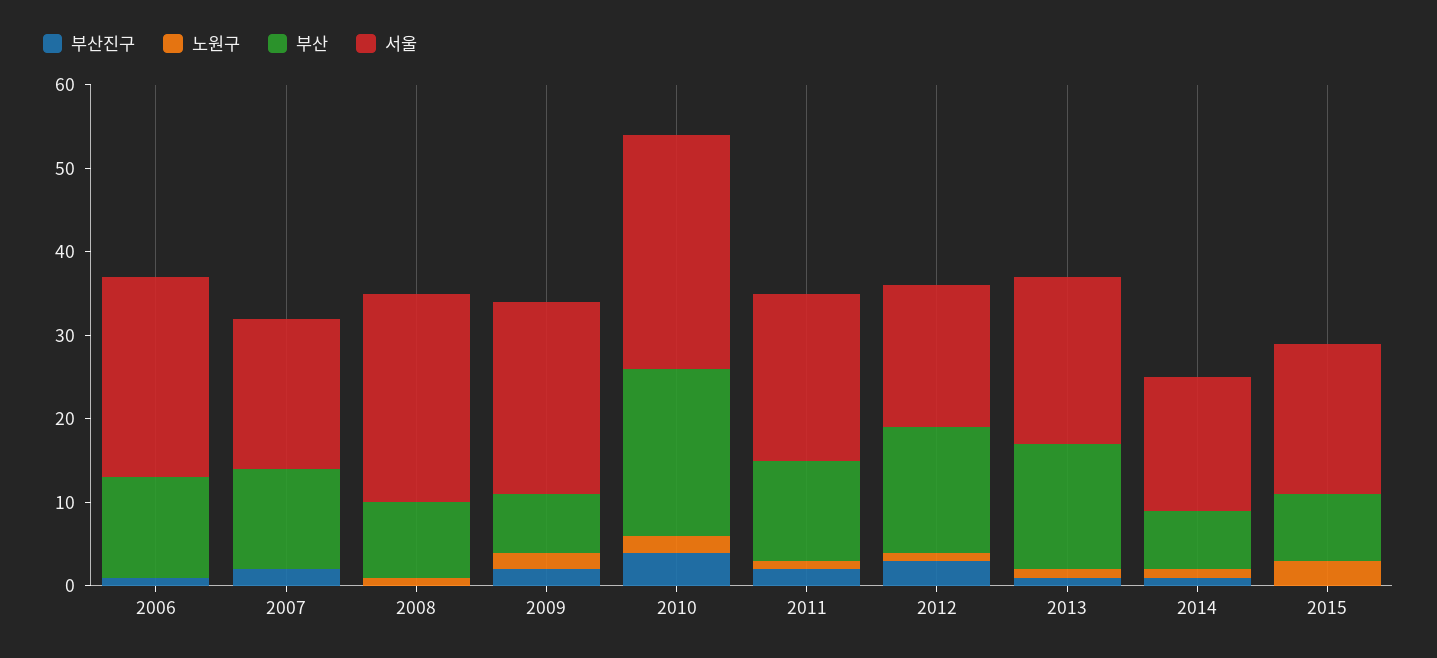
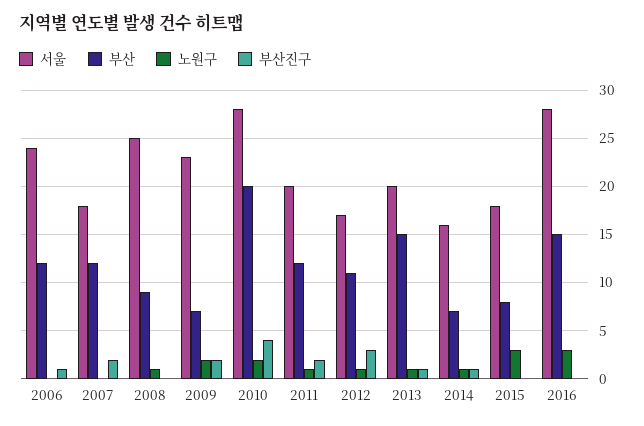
부산, 2012: 15 -> 11
서울, 2016: none -> 28
부산, 2016: none -> 15
노원구, 2016: none -> 3
부산진구, 2016: none -> 0

